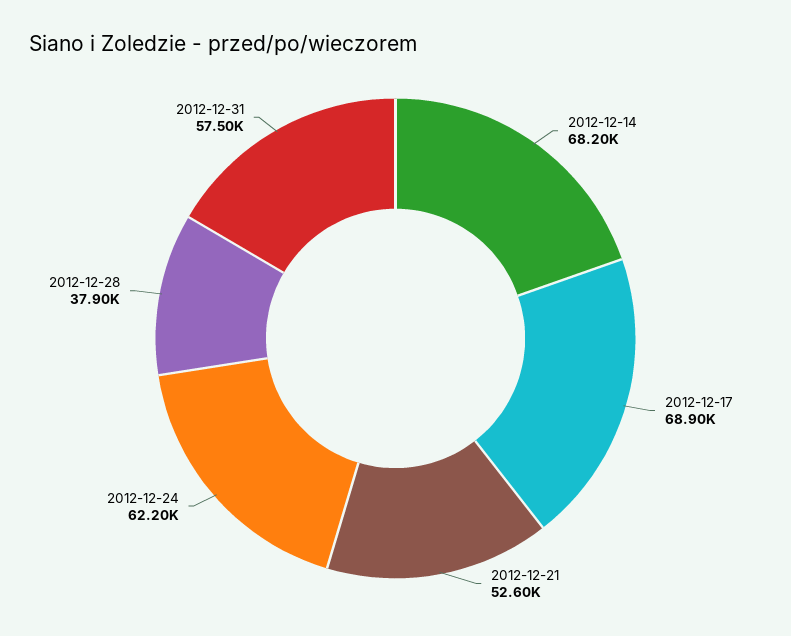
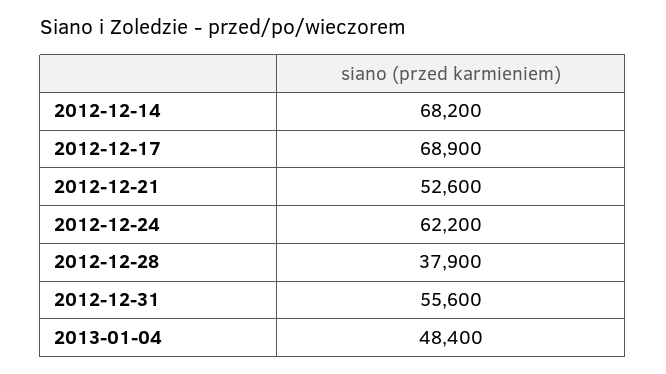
2012-12-31: 57500 -> 55600
2013-01-04: none -> 48400

